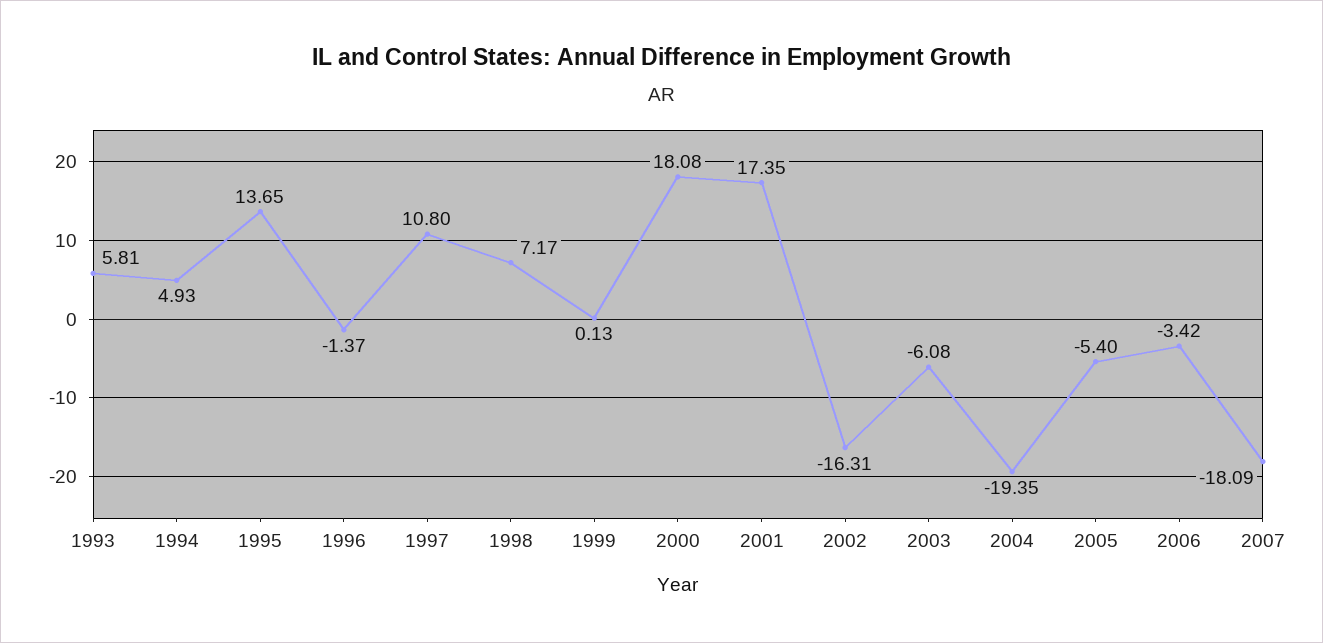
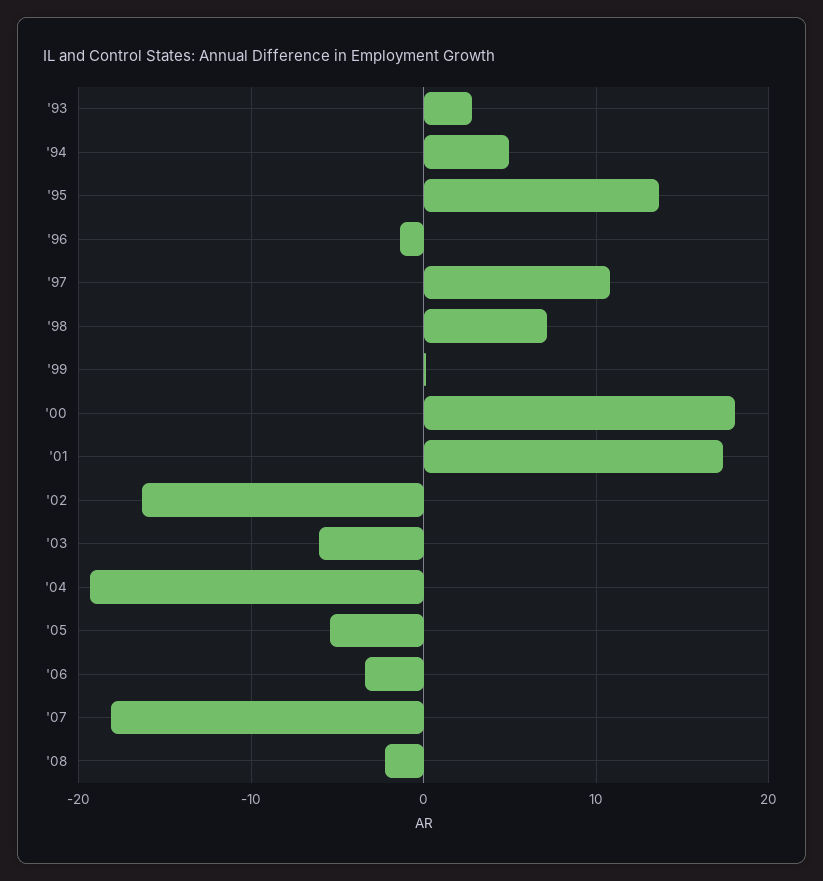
1993: 5.81 -> 3
'08: none -> -2

